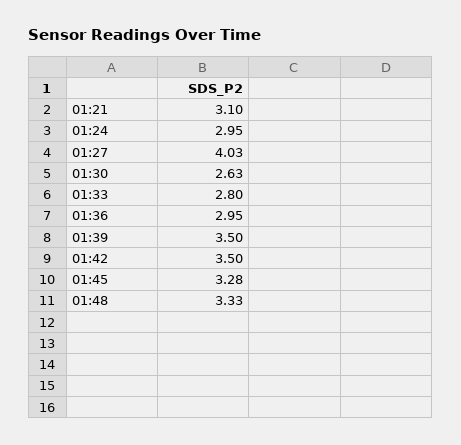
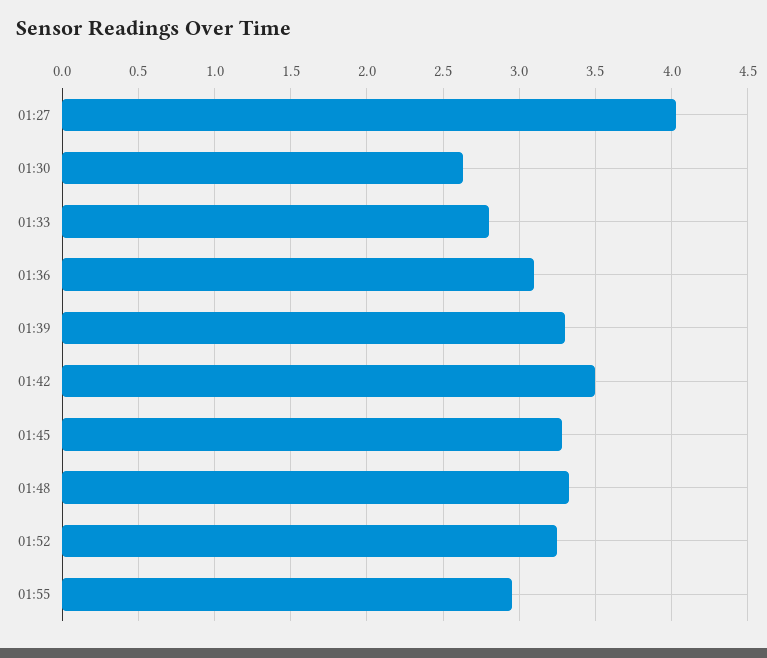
01:21: 3.1 -> none
01:24: 2.95 -> none
01:36: 2.95 -> 3.1
01:39: 3.5 -> 3.3
01:52: none -> 3.25
01:55: none -> 2.95

